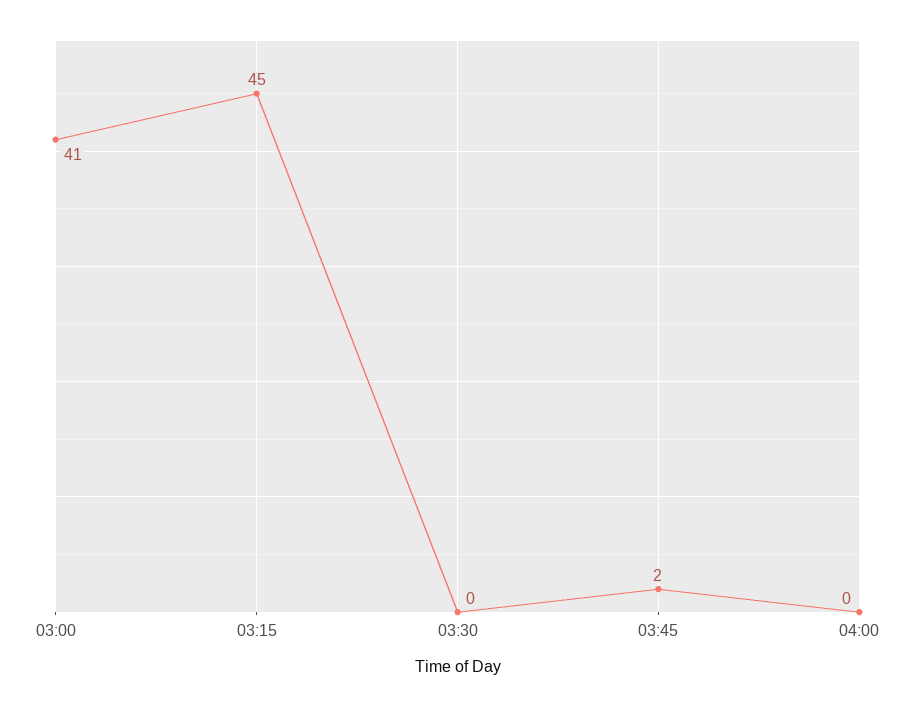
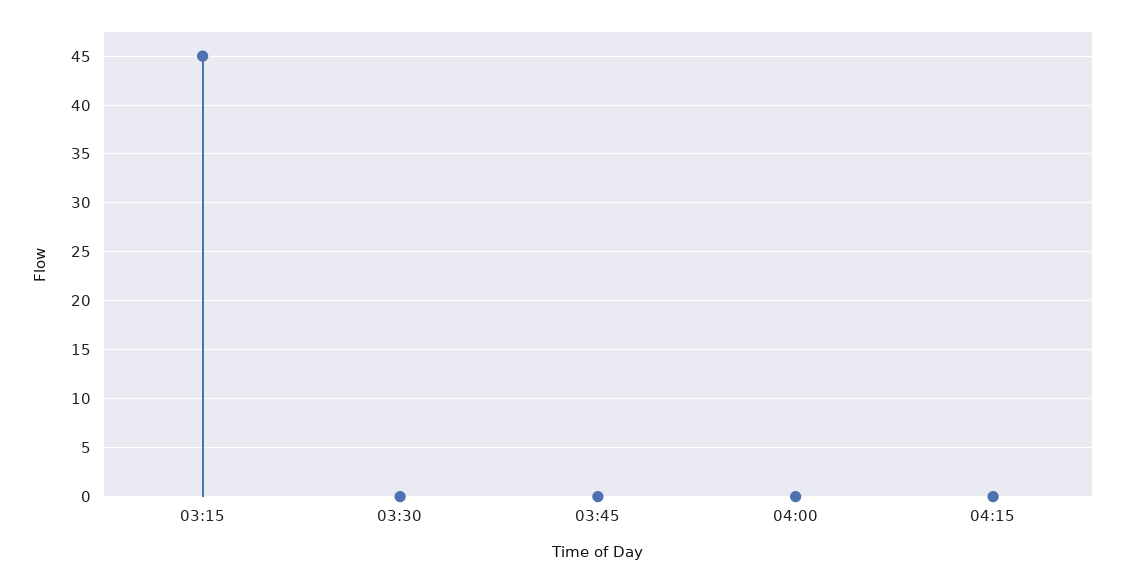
03:00: 41 -> none
03:45: 2 -> 0
04:15: none -> 0

